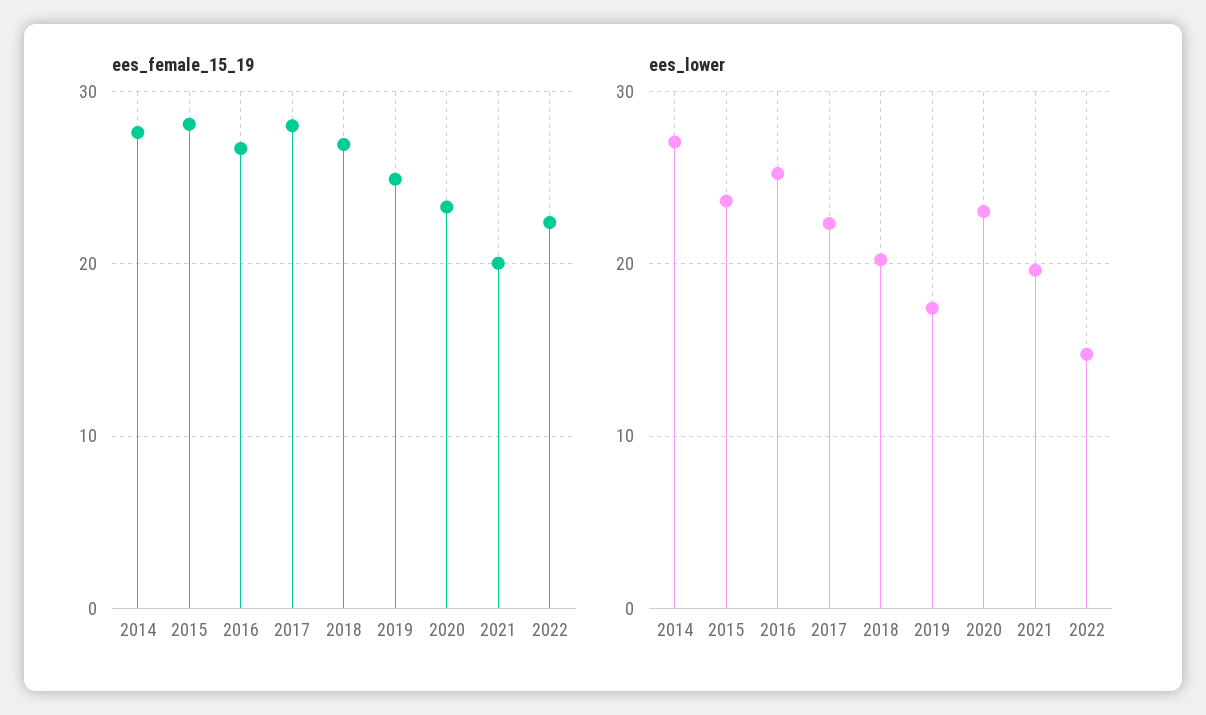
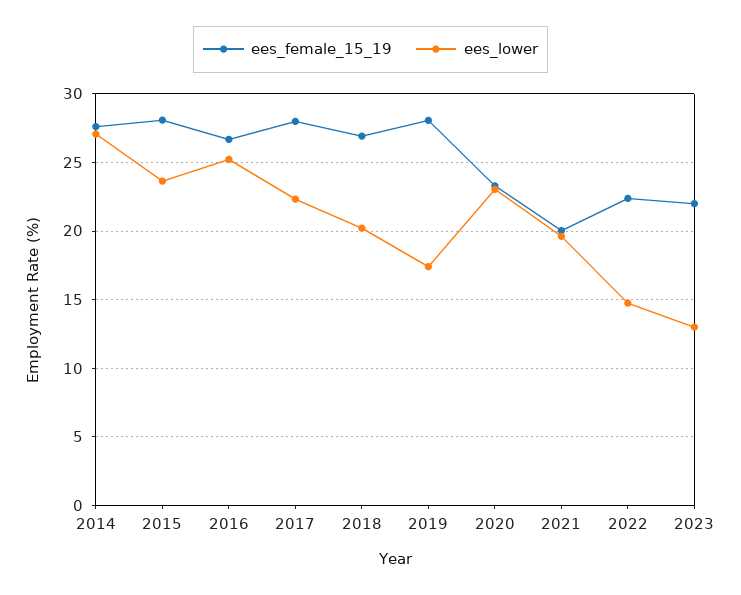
ees_female_15_19, 2019: 25 -> 28
ees_female_15_19, 2023: none -> 22
ees_lower, 2023: none -> 13

